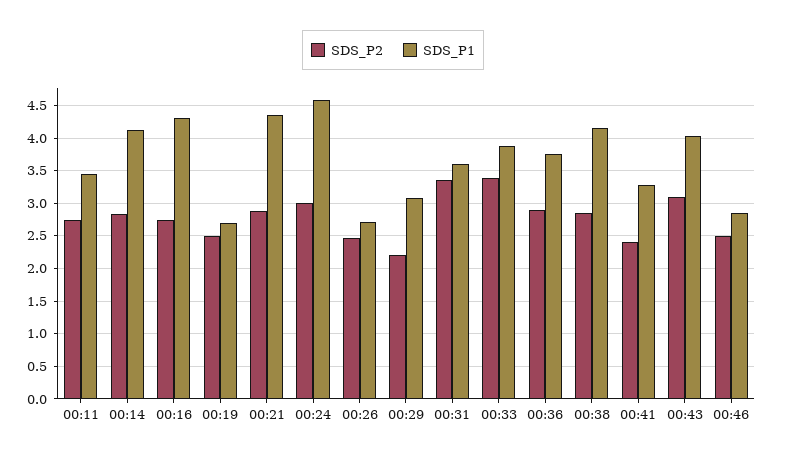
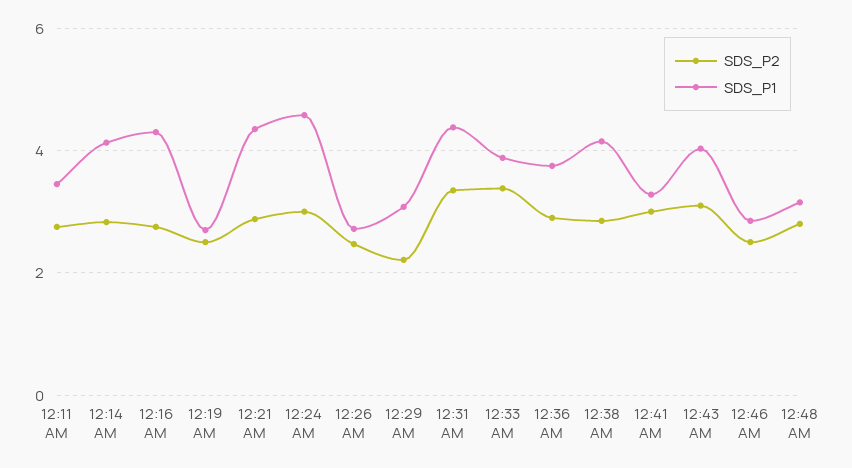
SDS_P1, 00:31: 3.6 -> 4.4
SDS_P2, 00:41: 2.4 -> 3
SDS_P2, 12:48 AM: none -> 2.8
SDS_P1, 12:48 AM: none -> 3.2

